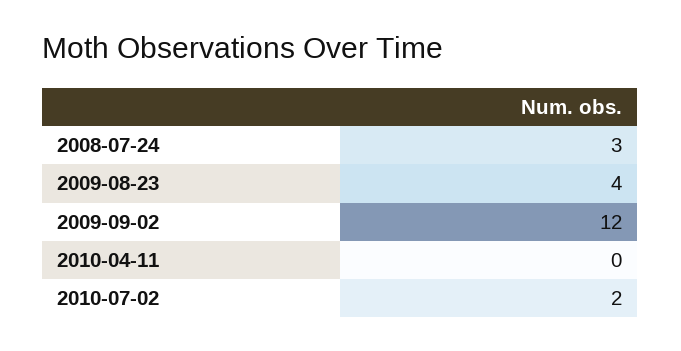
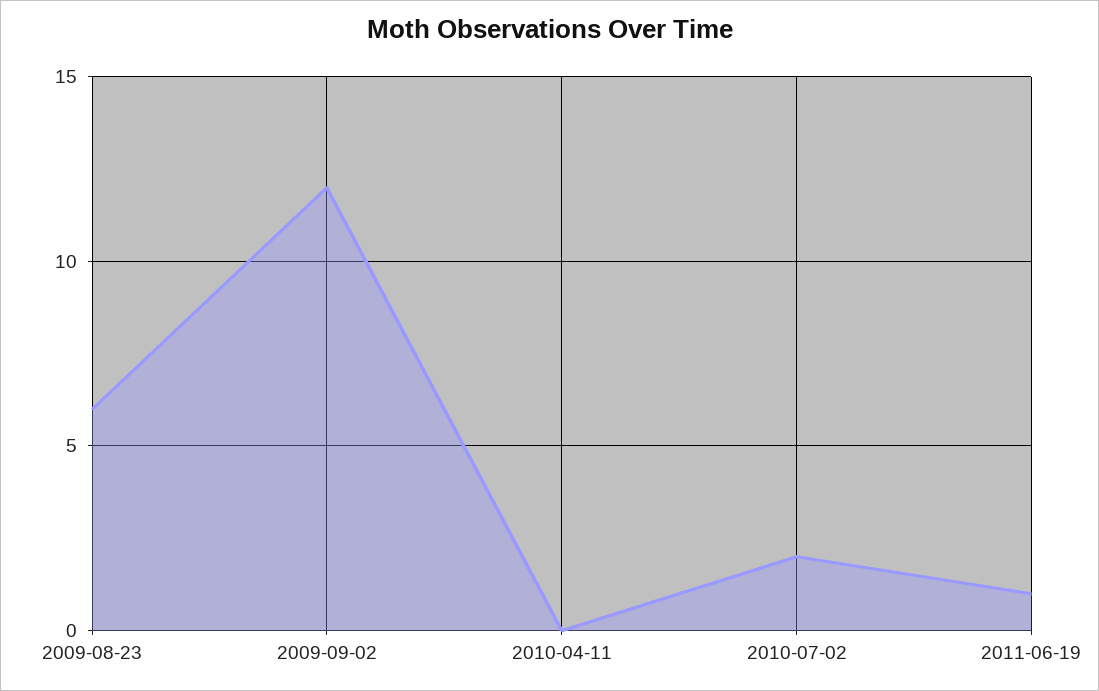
2008-07-24: 3 -> none
2009-08-23: 4 -> 6
2011-06-19: none -> 1

